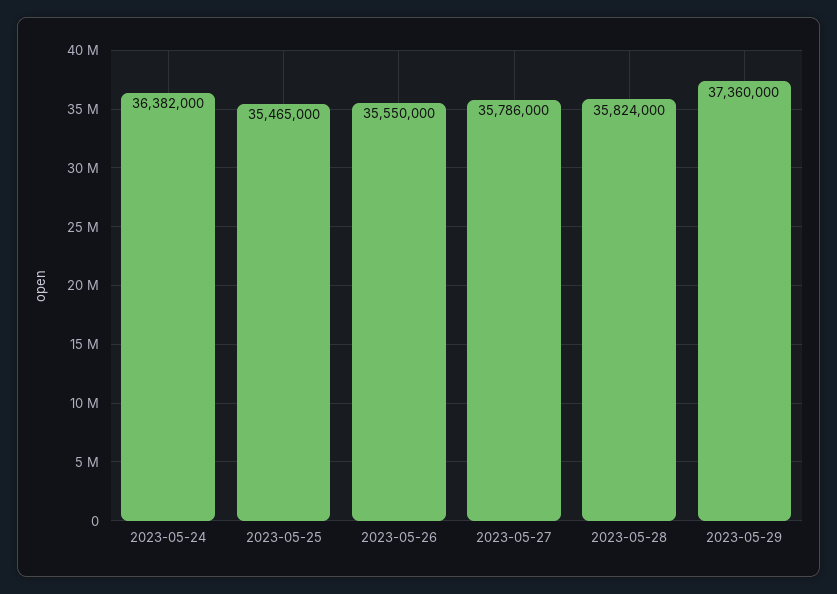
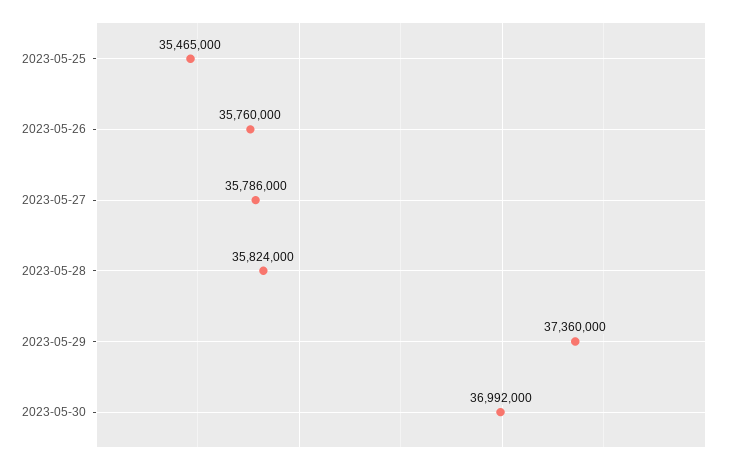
2023-05-24: 36382000 -> none
2023-05-26: 35550000 -> 35760000
2023-05-30: none -> 36992000

